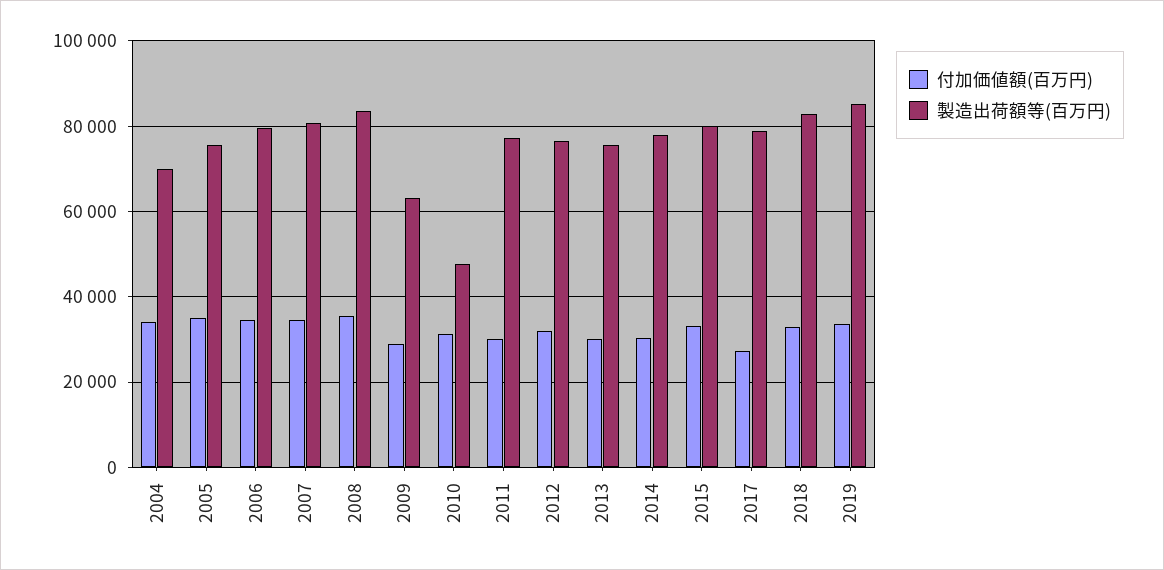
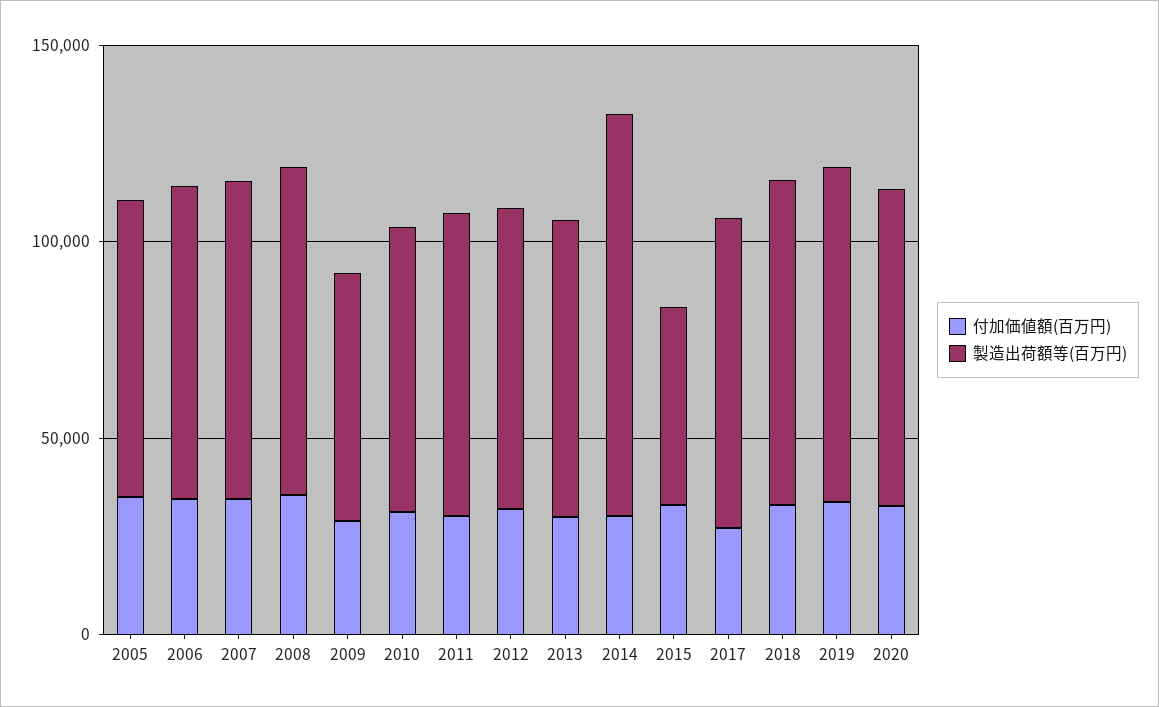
付加価値額(百万円), 2004: 34000 -> none
製造出荷額等(百万円), 2004: 70000 -> none
製造出荷額等(百万円), 2010: 48000 -> 70000
製造出荷額等(百万円), 2014: 78000 -> 100000
製造出荷額等(百万円), 2015: 80000 -> 50000
付加価値額(百万円), 2020: none -> 30000
製造出荷額等(百万円), 2020: none -> 80000

